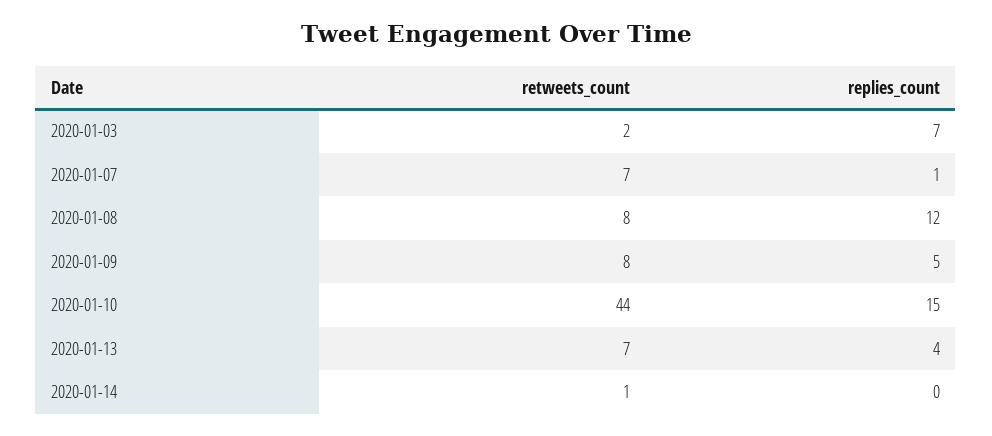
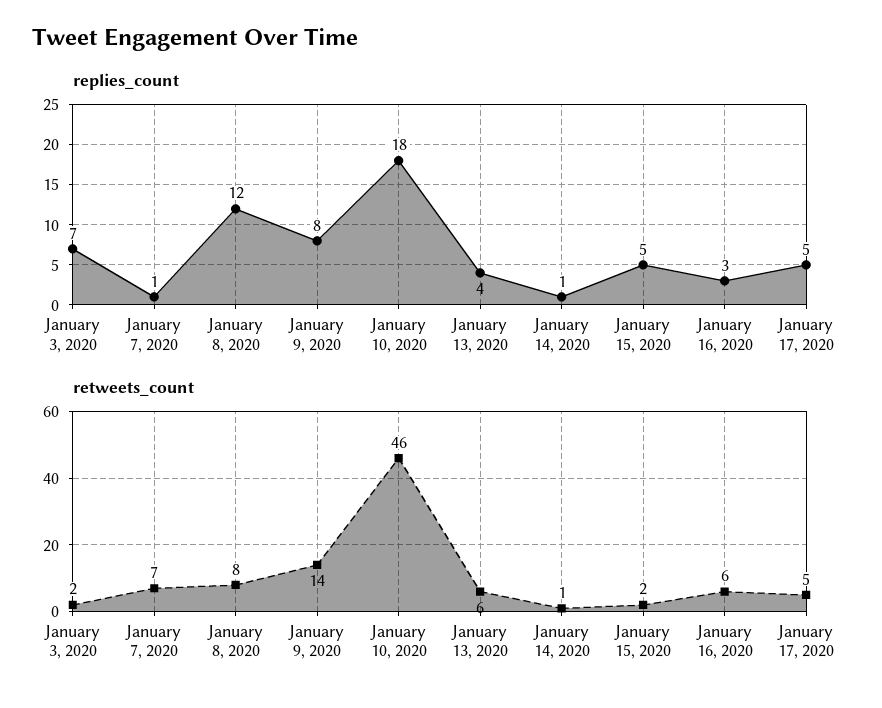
retweets_count, 2020-01-09: 8 -> 14
replies_count, 2020-01-09: 5 -> 8
retweets_count, 2020-01-10: 44 -> 46
replies_count, 2020-01-10: 15 -> 18
retweets_count, 2020-01-13: 7 -> 6
replies_count, 2020-01-14: 0 -> 1
replies_count, January 15, 2020: none -> 5
replies_count, January 16, 2020: none -> 3
replies_count, January 17, 2020: none -> 5
retweets_count, January 15, 2020: none -> 2
retweets_count, January 16, 2020: none -> 6
retweets_count, January 17, 2020: none -> 5

